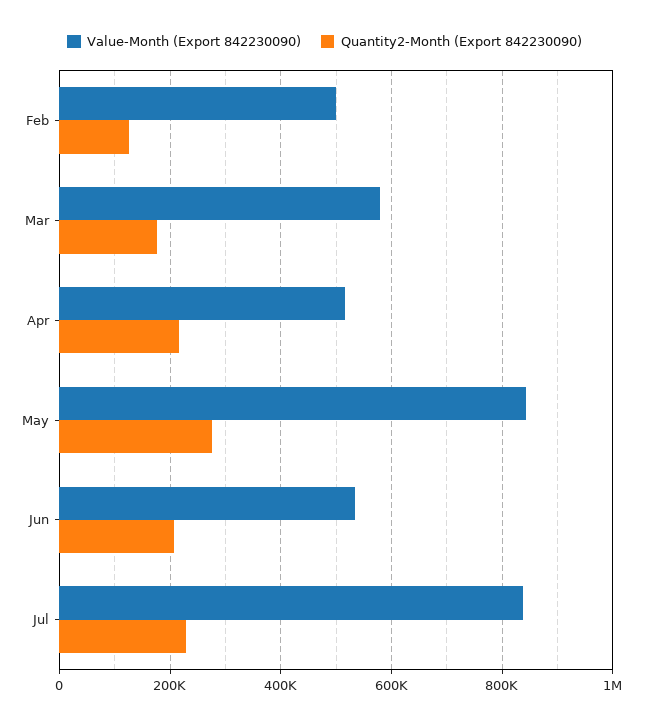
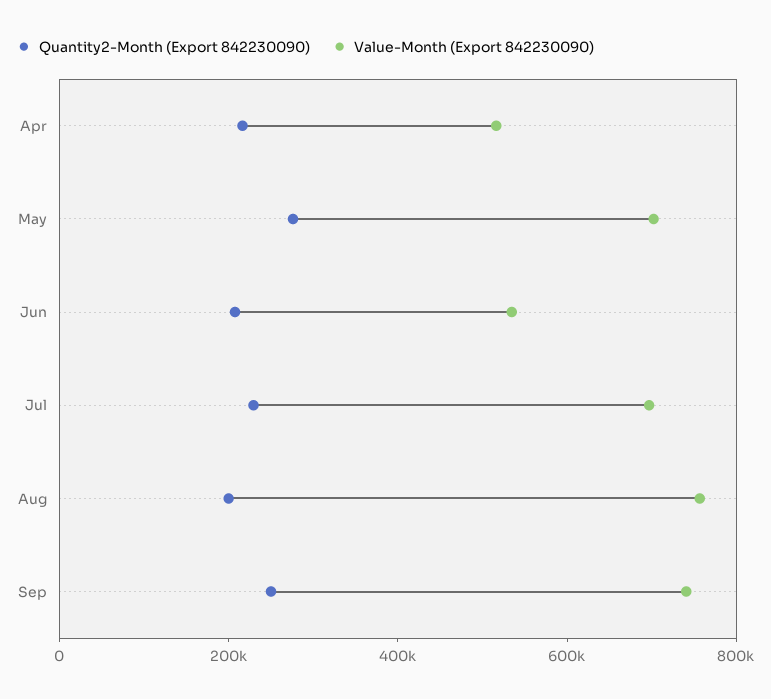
Value-Month (Export 842230090), Feb: 500000 -> none
Quantity2-Month (Export 842230090), Feb: 120000 -> none
Value-Month (Export 842230090), Mar: 580000 -> none
Quantity2-Month (Export 842230090), Mar: 180000 -> none
Value-Month (Export 842230090), May: 840000 -> 700000
Value-Month (Export 842230090), Jul: 840000 -> 700000
Quantity2-Month (Export 842230090), Aug: none -> 200000
Value-Month (Export 842230090), Aug: none -> 750000
Quantity2-Month (Export 842230090), Sep: none -> 250000
Value-Month (Export 842230090), Sep: none -> 750000

